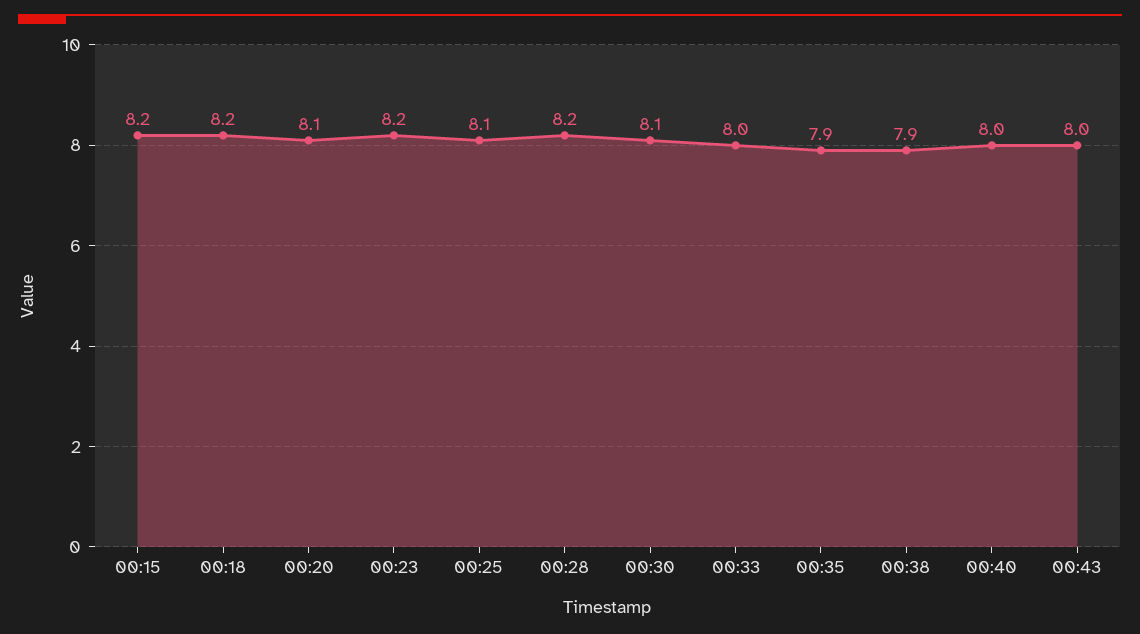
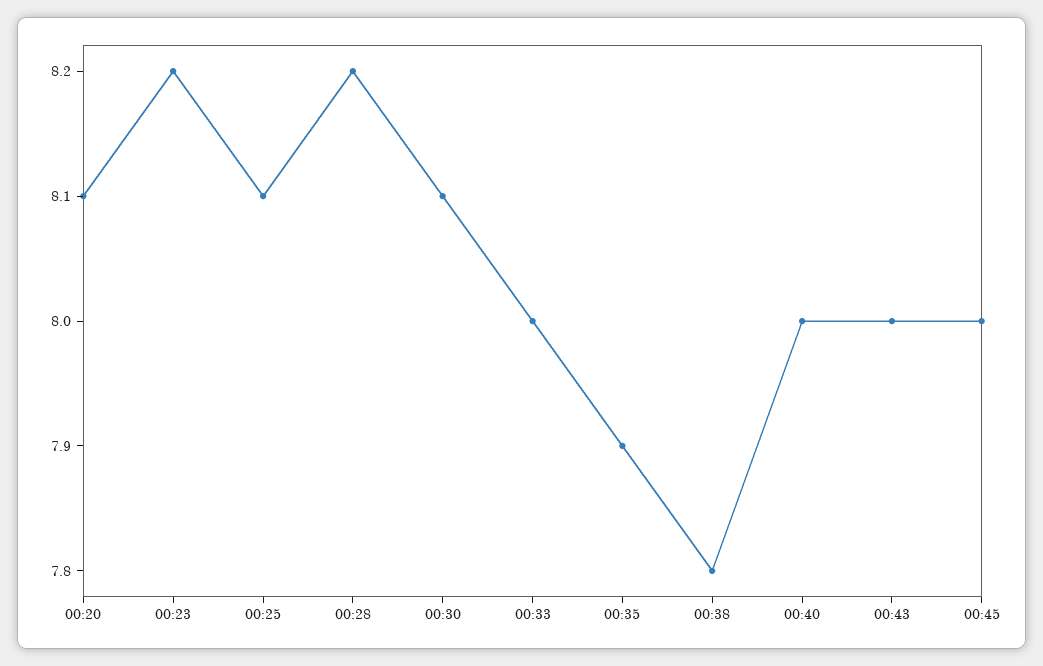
00:15: 8.2 -> none
00:18: 8.2 -> none
00:38: 7.9 -> 7.8
00:45: none -> 8

